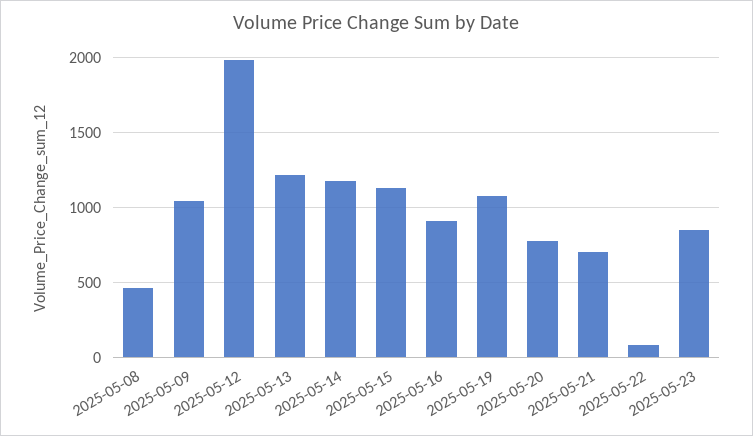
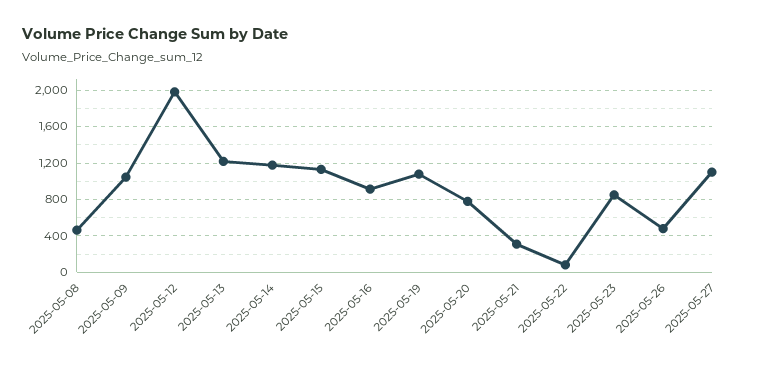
2025-05-21: 700 -> 300
2025-05-26: none -> 500
2025-05-27: none -> 1100

